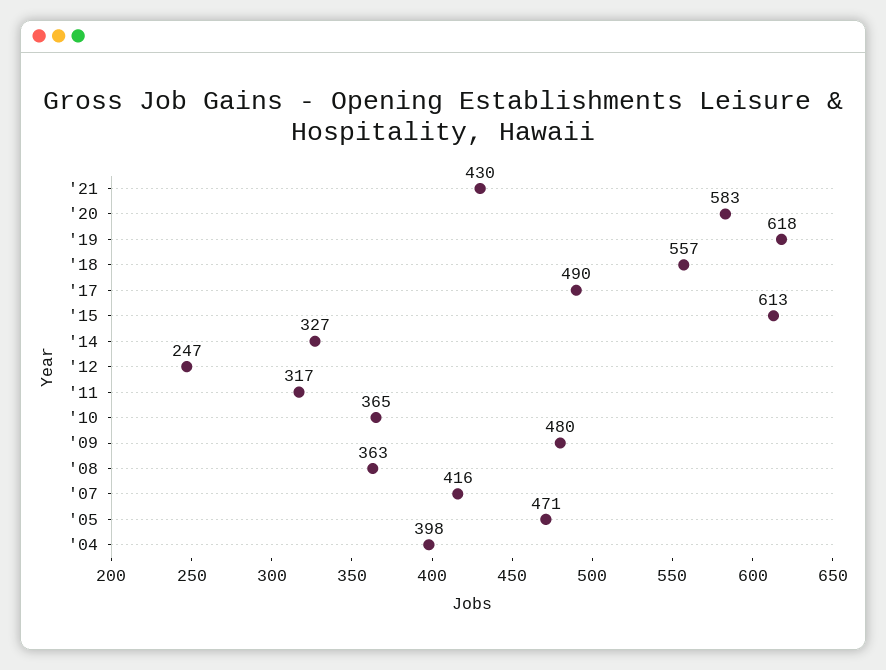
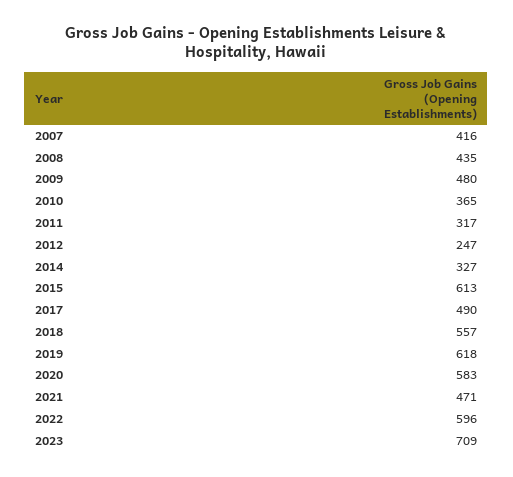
'21: 430 -> 471
'08: 363 -> 435
'05: 471 -> none
'04: 398 -> none
2022: none -> 596
2023: none -> 709

